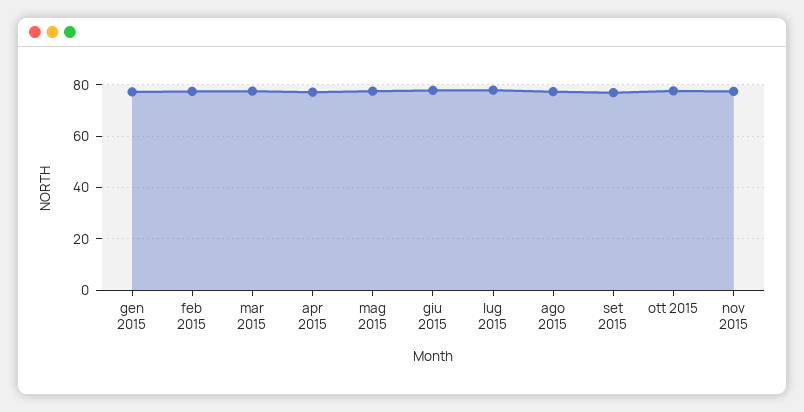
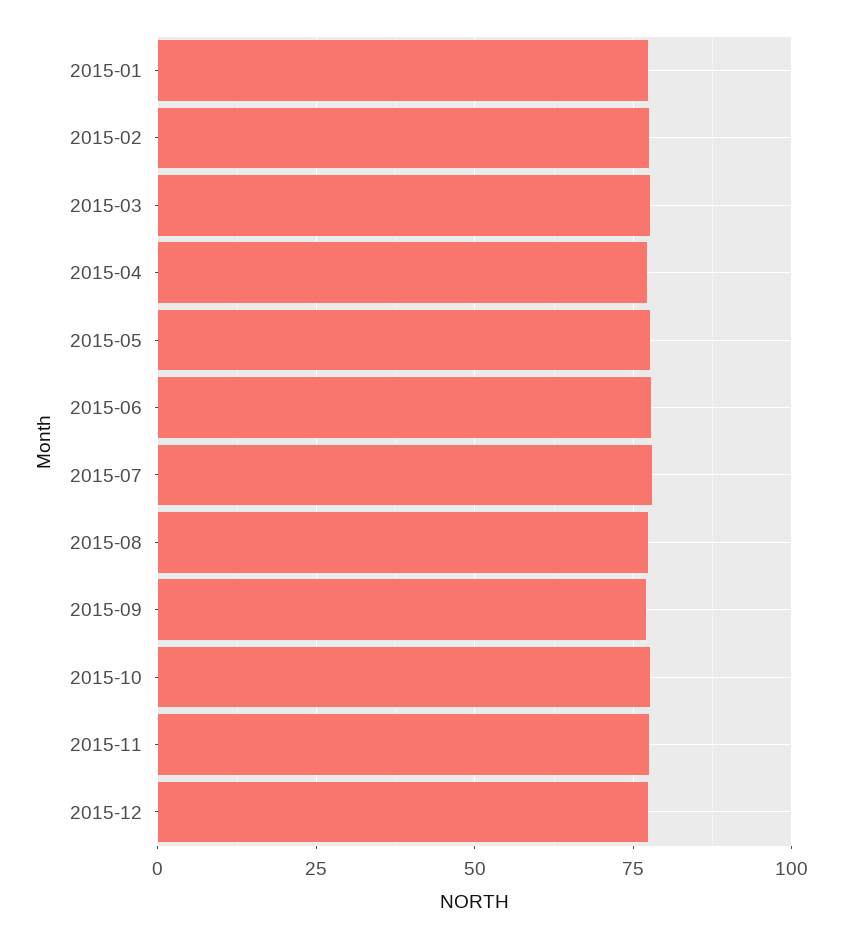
2015-12: none -> 77.5

